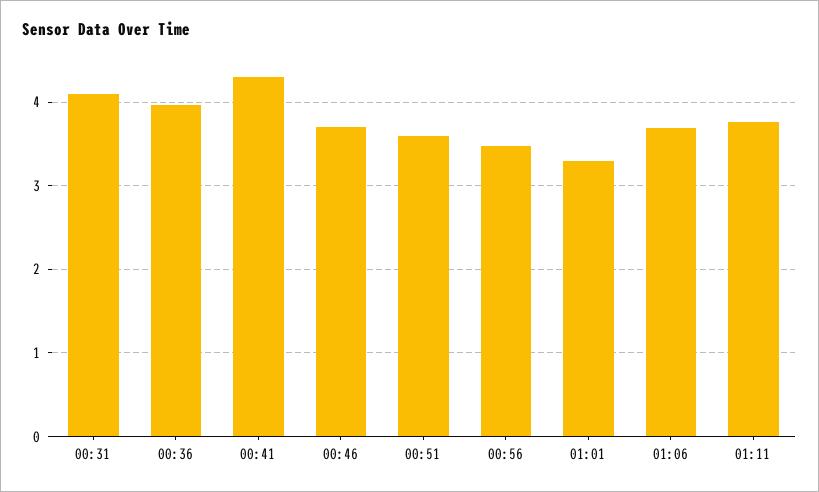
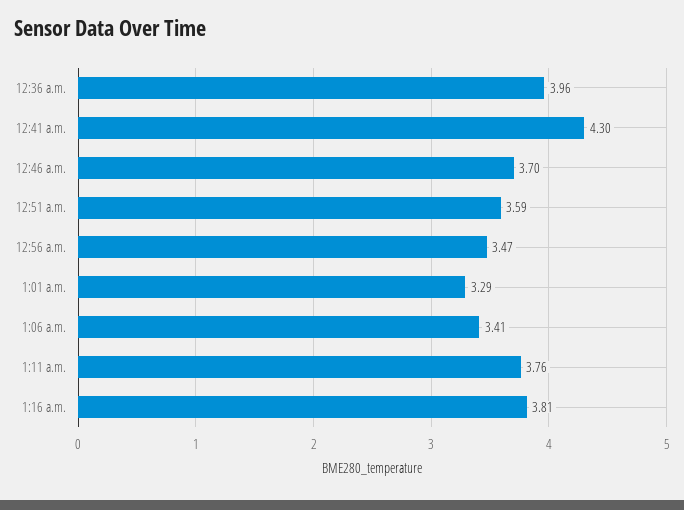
00:31: 4.1 -> none
01:06: 3.7 -> 3.41
1:16 a.m.: none -> 3.81

